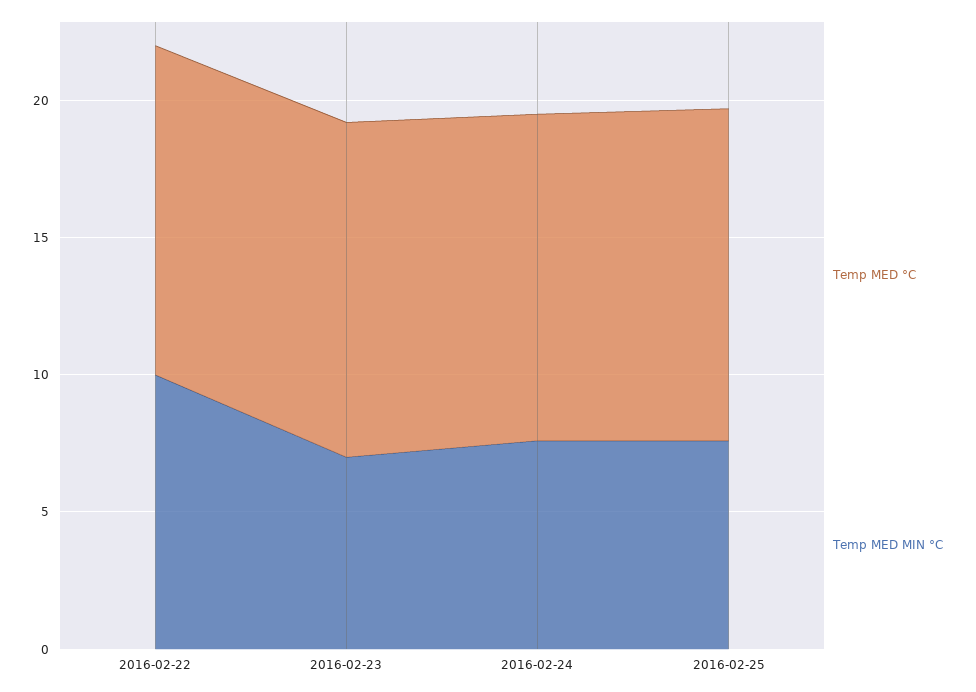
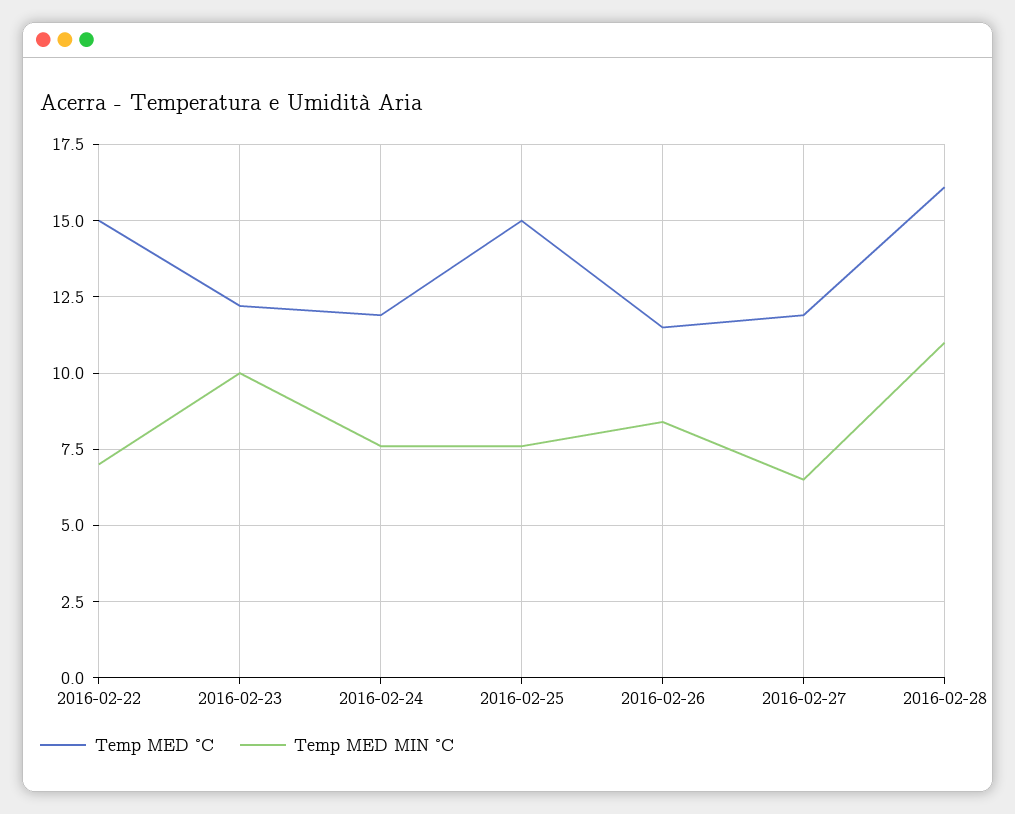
Temp MED °C, 2016-02-22: 12 -> 15
Temp MED MIN °C, 2016-02-22: 10 -> 7
Temp MED MIN °C, 2016-02-23: 7 -> 10
Temp MED °C, 2016-02-25: 12 -> 15
Temp MED °C, 2016-02-26: none -> 11.5
Temp MED MIN °C, 2016-02-26: none -> 8.5
Temp MED °C, 2016-02-27: none -> 12
Temp MED MIN °C, 2016-02-27: none -> 6.5
Temp MED °C, 2016-02-28: none -> 16
Temp MED MIN °C, 2016-02-28: none -> 11

